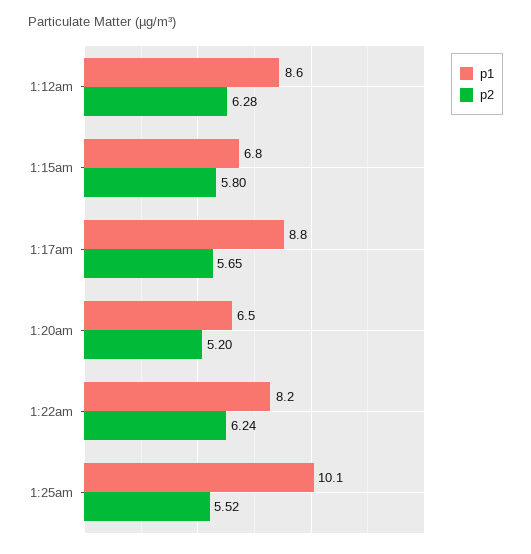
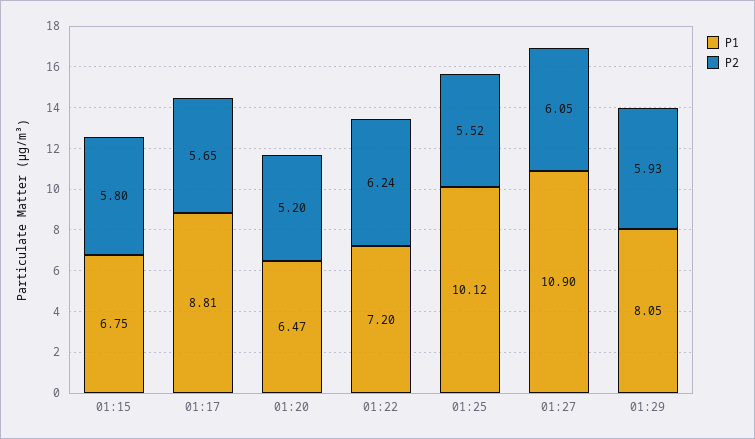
p1, 1:12am: 8.6 -> none
p2, 1:12am: 6.28 -> none
p1, 1:22am: 8.2 -> 7.2
p1, 01:27: none -> 10.9
p2, 01:27: none -> 6.05
p1, 01:29: none -> 8.05
p2, 01:29: none -> 5.93

